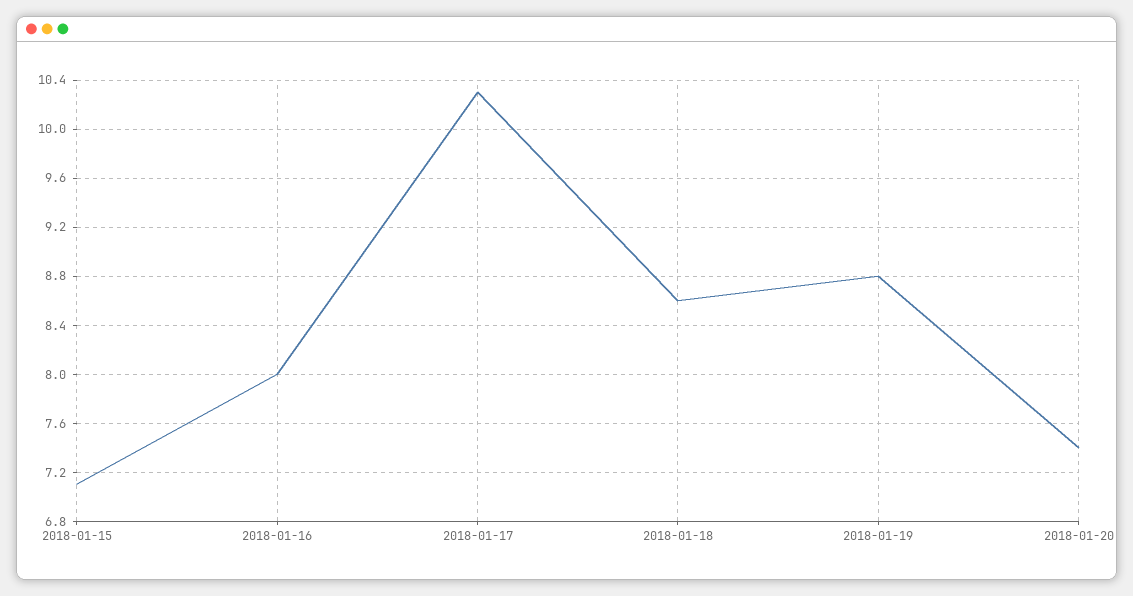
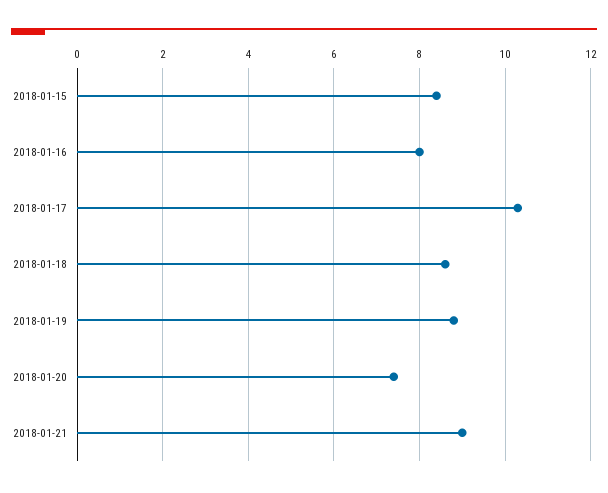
2018-01-15: 7.1 -> 8.5
2018-01-21: none -> 9

